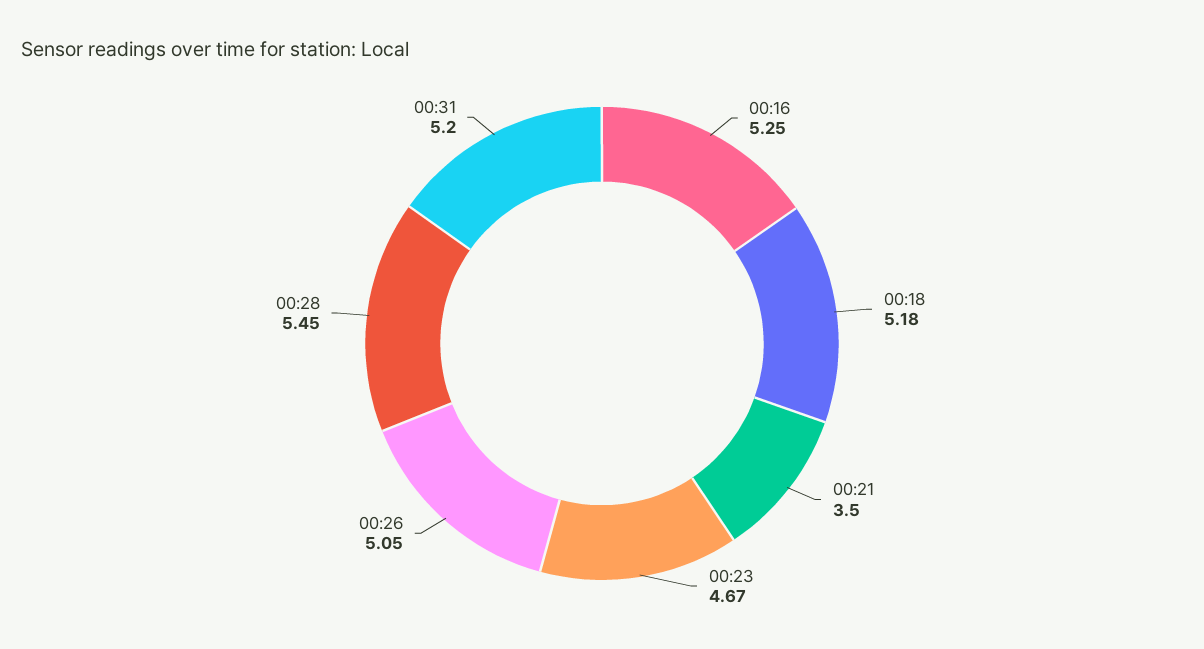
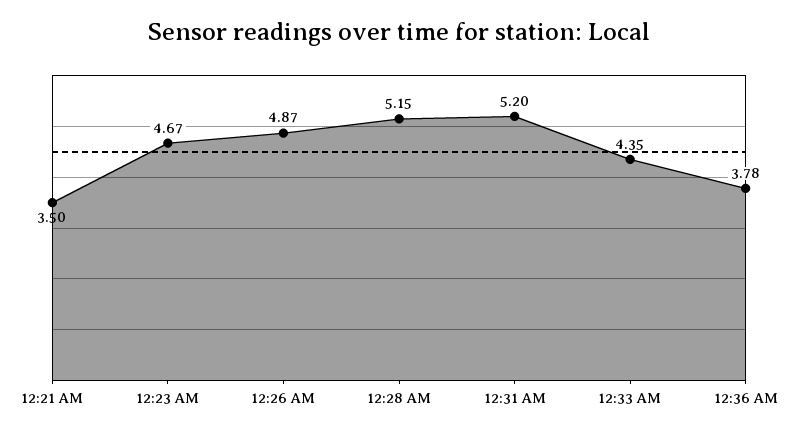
00:16: 5.25 -> none
00:18: 5.18 -> none
00:26: 5.05 -> 4.87
00:28: 5.45 -> 5.15
12:33 AM: none -> 4.35
12:36 AM: none -> 3.78

